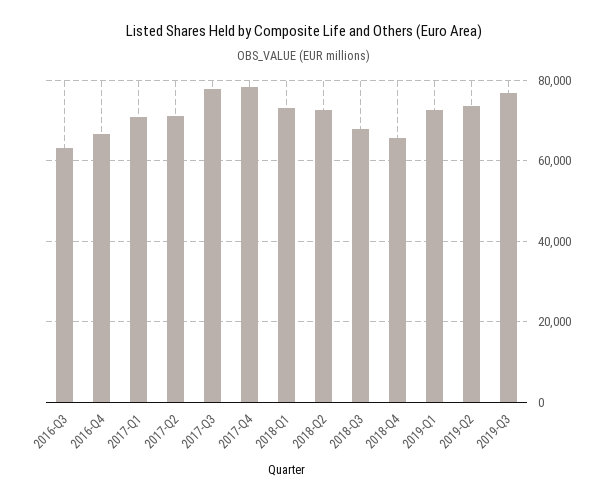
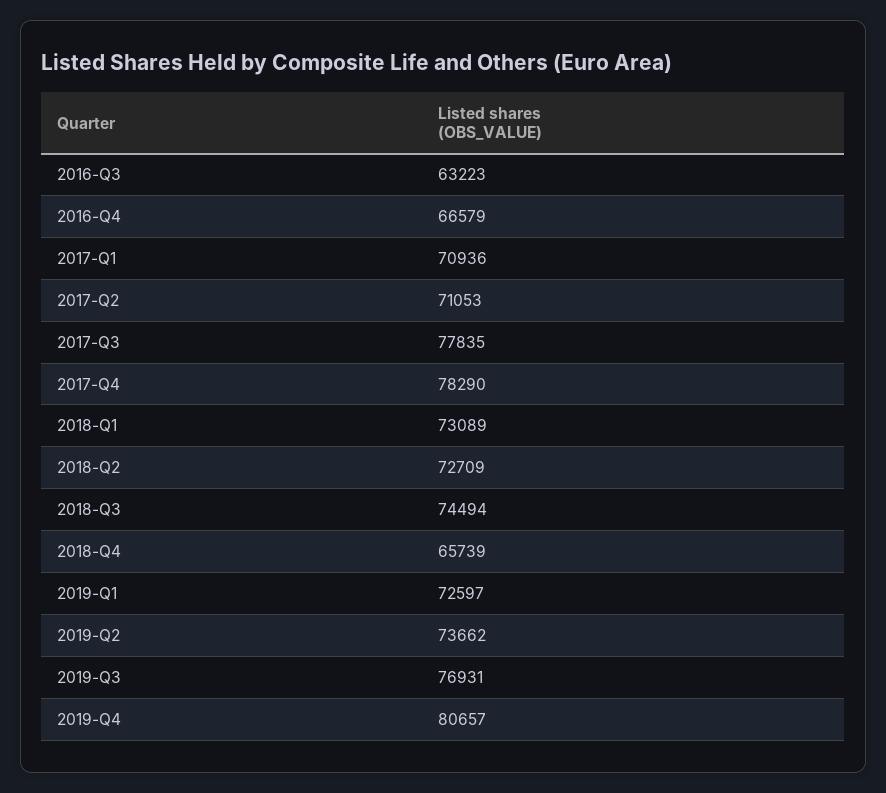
2018-Q3: 68000 -> 74494
2019-Q4: none -> 80657

